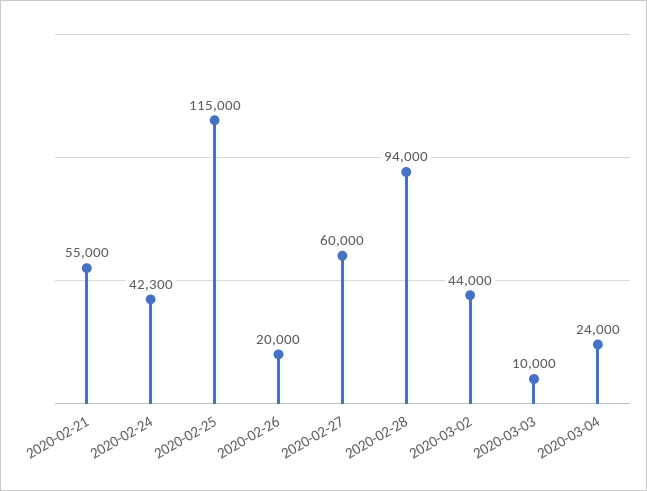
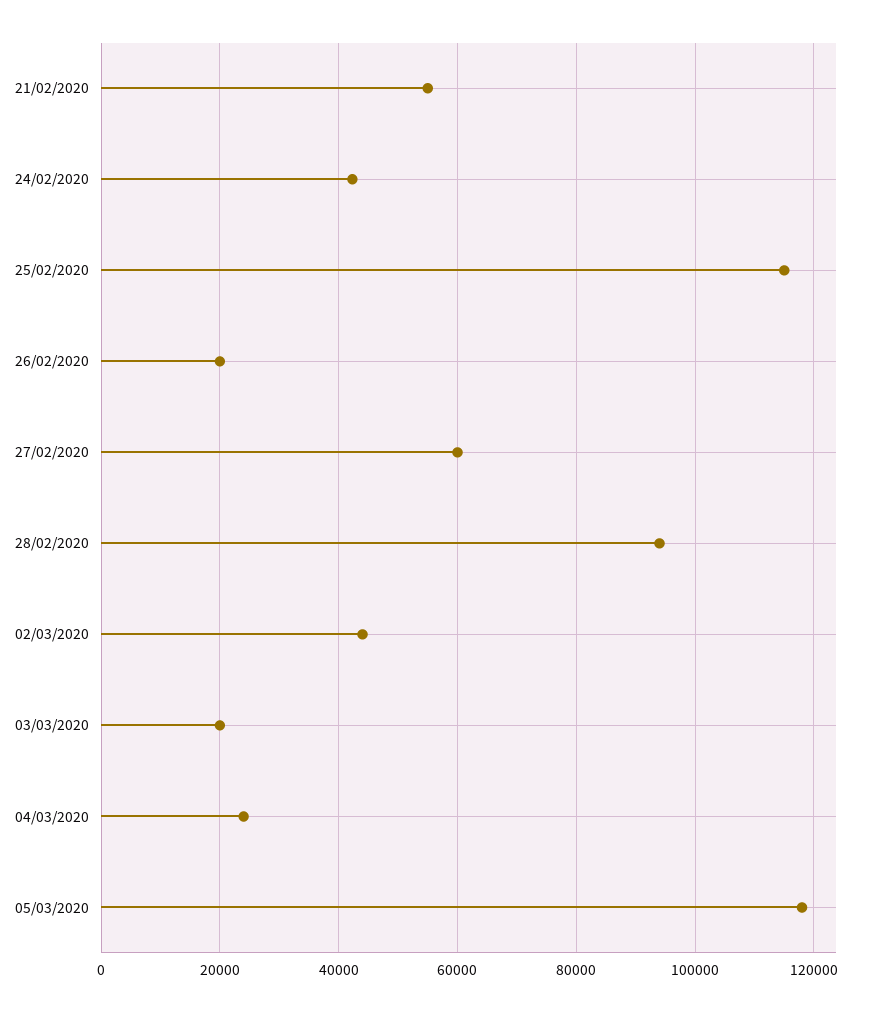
2020-03-03: 10000 -> 20000
05/03/2020: none -> 118000

